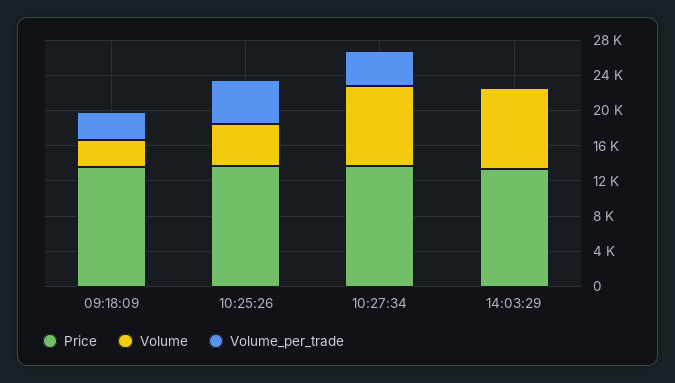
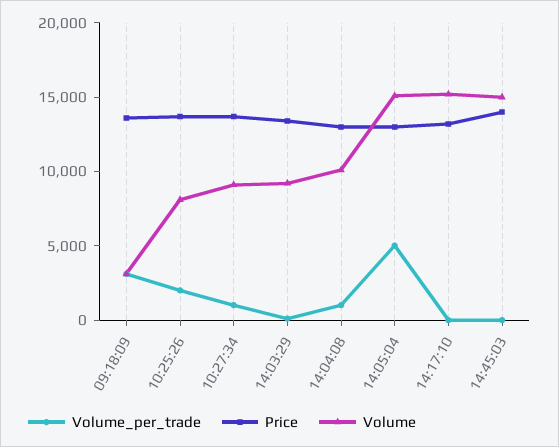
Volume, 10:25:26: 5000 -> 8000
Volume_per_trade, 10:25:26: 5000 -> 2000
Volume_per_trade, 10:27:34: 4000 -> 1000
Volume_per_trade, 14:04:08: none -> 1000
Price, 14:04:08: none -> 13000
Volume, 14:04:08: none -> 10000
Volume_per_trade, 14:05:04: none -> 5000
Price, 14:05:04: none -> 13000
Volume, 14:05:04: none -> 15000
Volume_per_trade, 14:17:10: none -> 0
Price, 14:17:10: none -> 13000
Volume, 14:17:10: none -> 15000
Volume_per_trade, 14:45:03: none -> 0
Price, 14:45:03: none -> 14000
Volume, 14:45:03: none -> 15000

